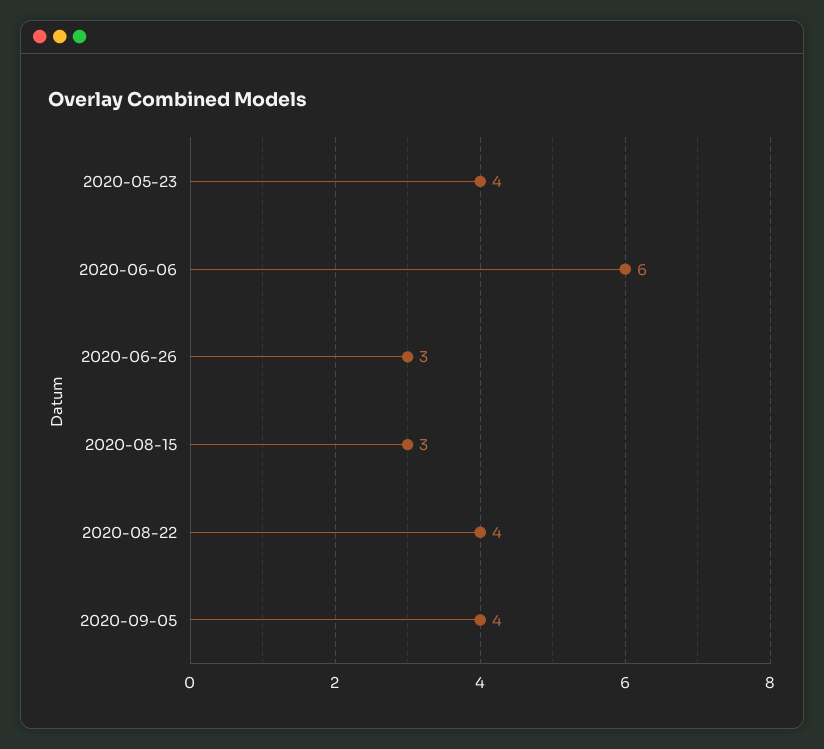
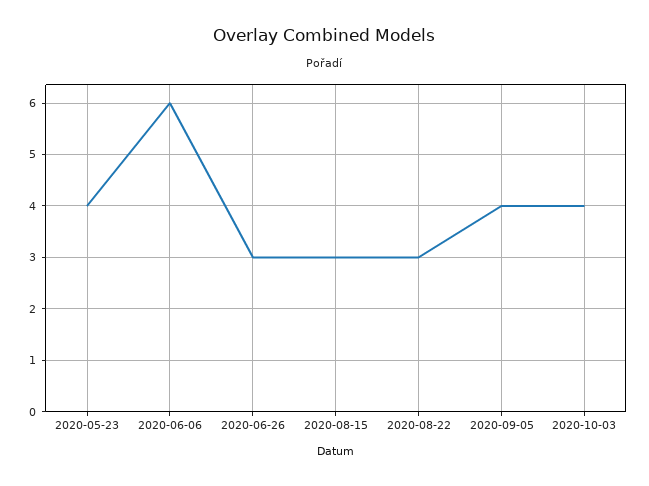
2020-08-22: 4 -> 3
2020-10-03: none -> 4

